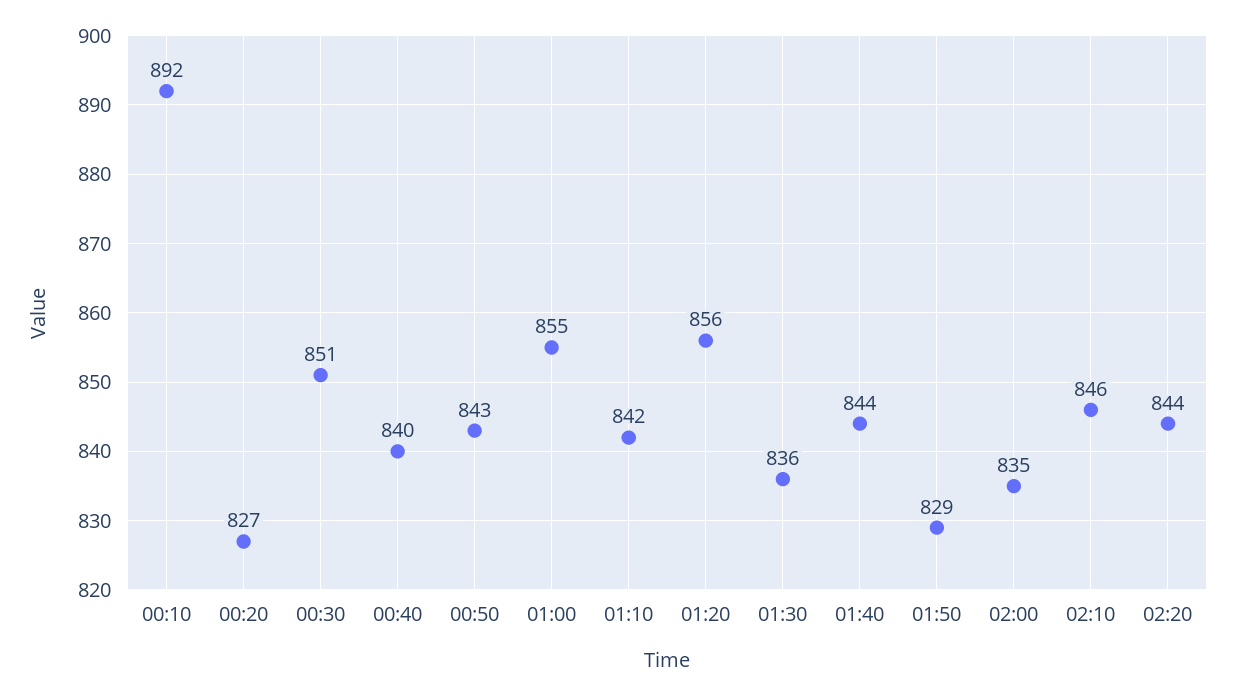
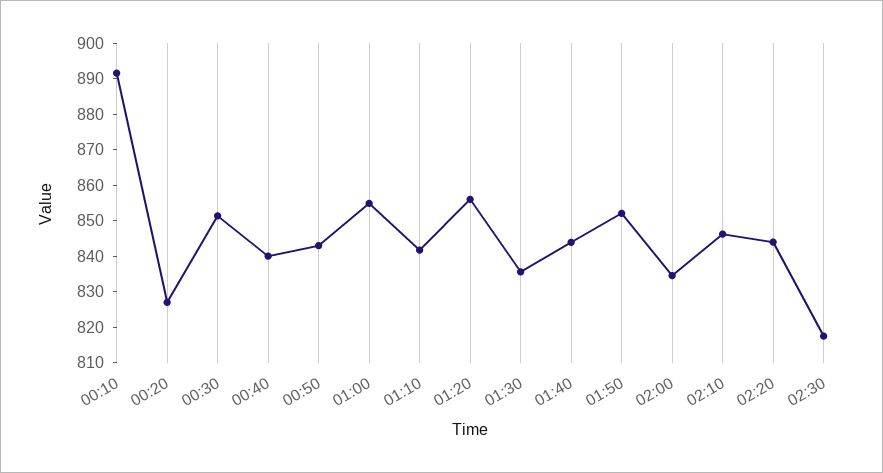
01:50: 829 -> 852.5
02:30: none -> 817.5

